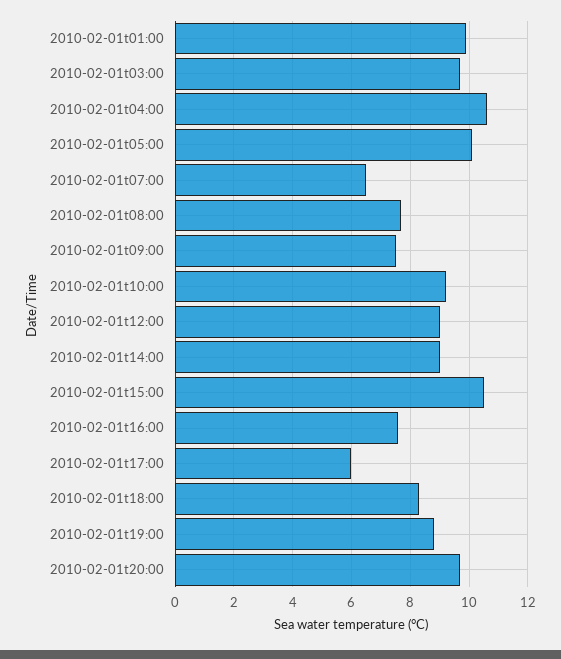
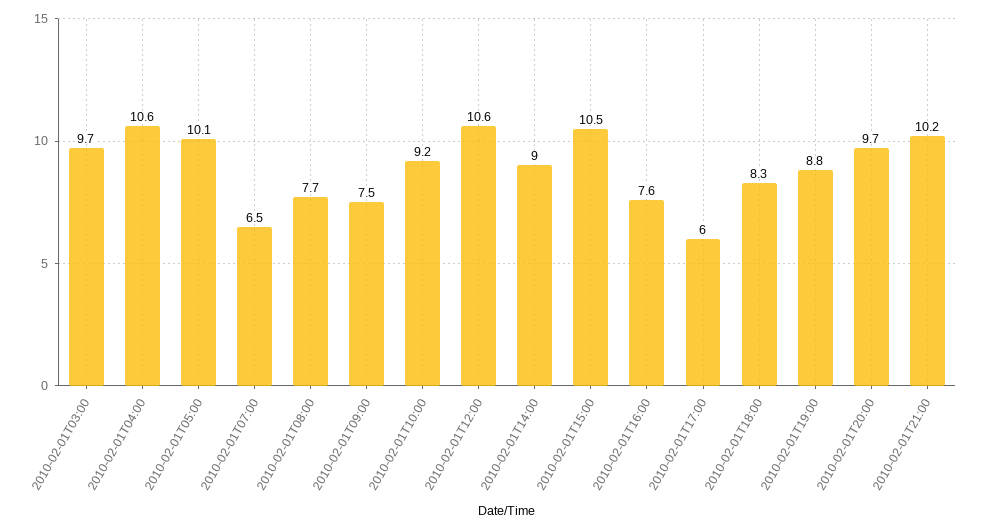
2010-02-01t01:00: 10 -> none
2010-02-01t12:00: 9 -> 10.6
2010-02-01T21:00: none -> 10.2

